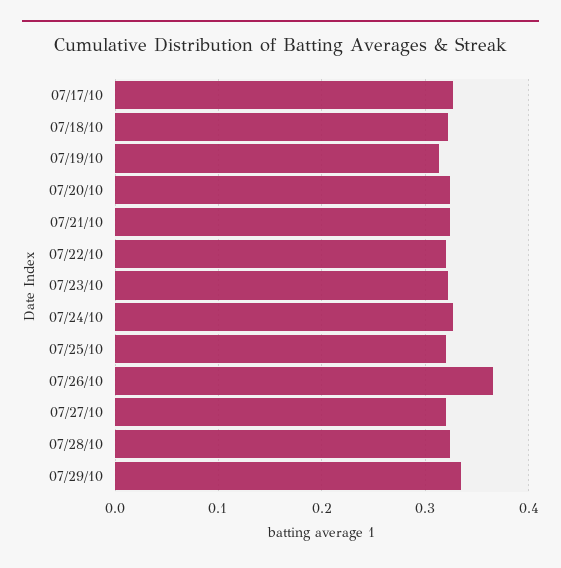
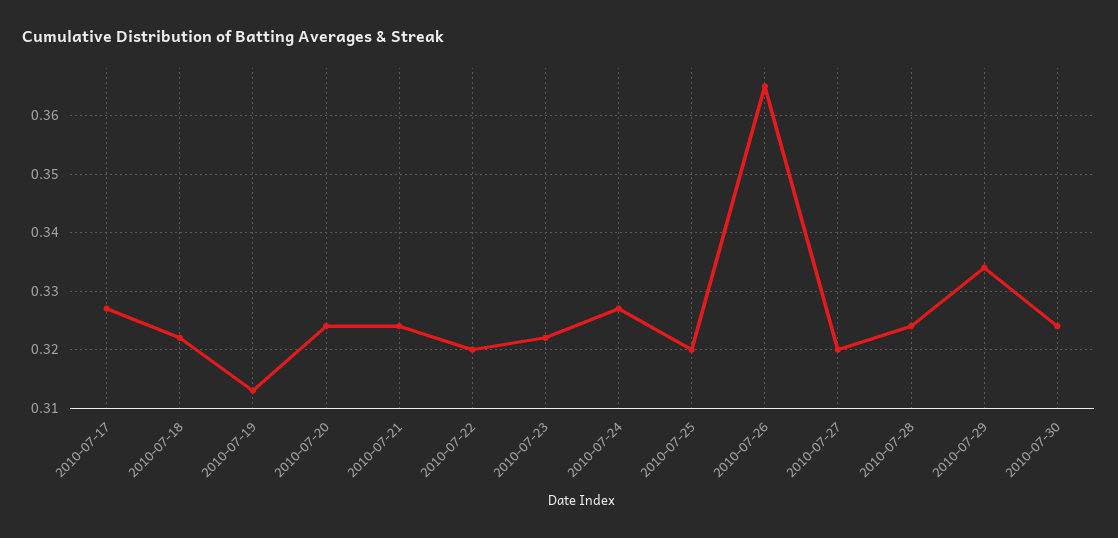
2010-07-30: none -> 0.325

